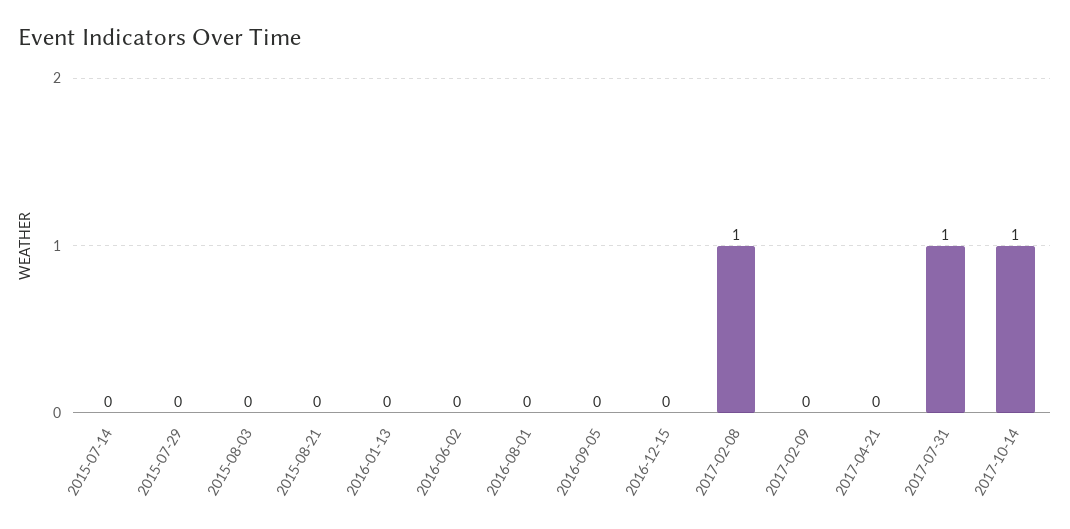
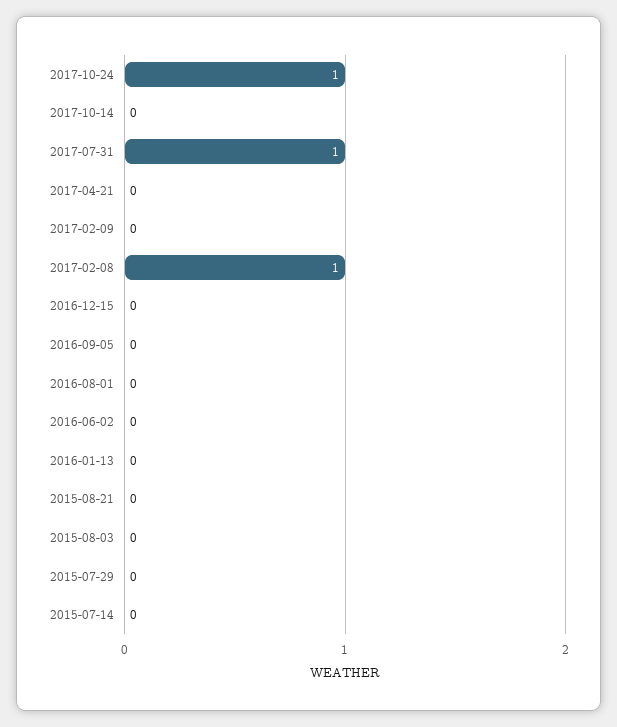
2017-10-14: 1 -> 0
2017-10-24: none -> 1

